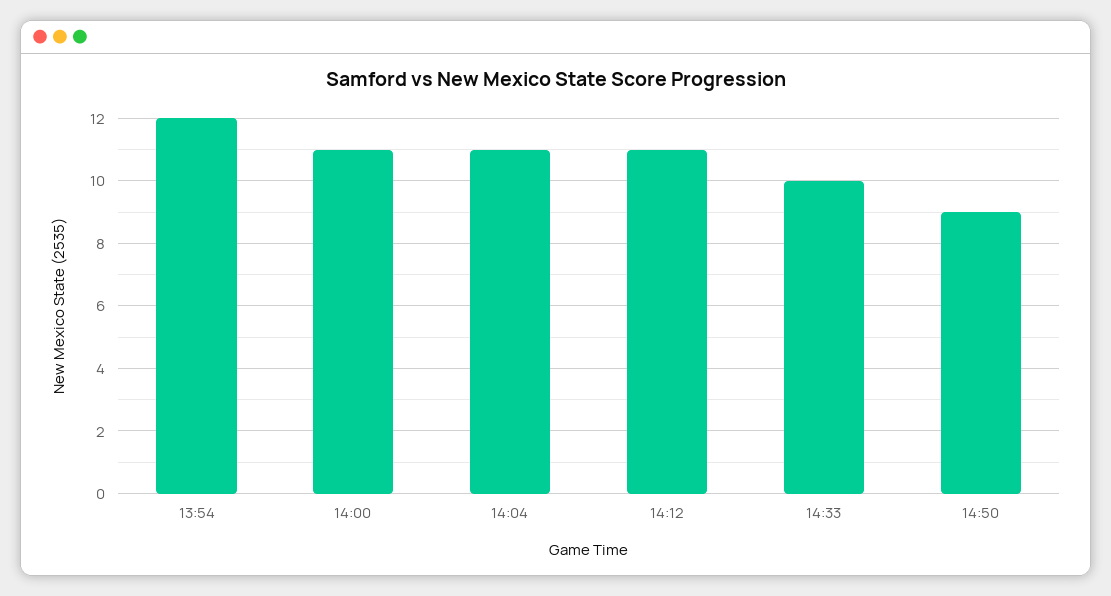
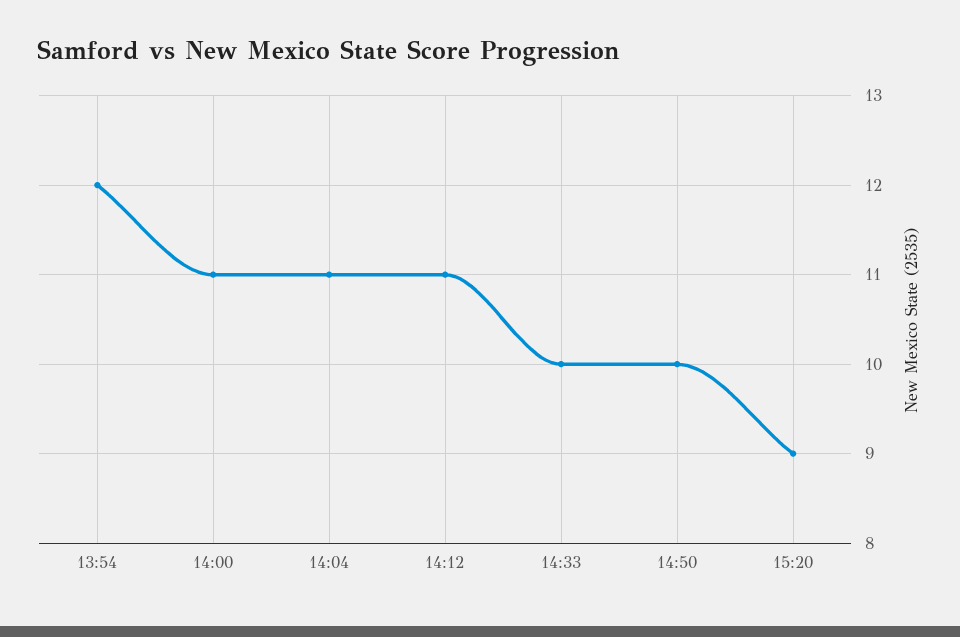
14:50: 9 -> 10
15:20: none -> 9

